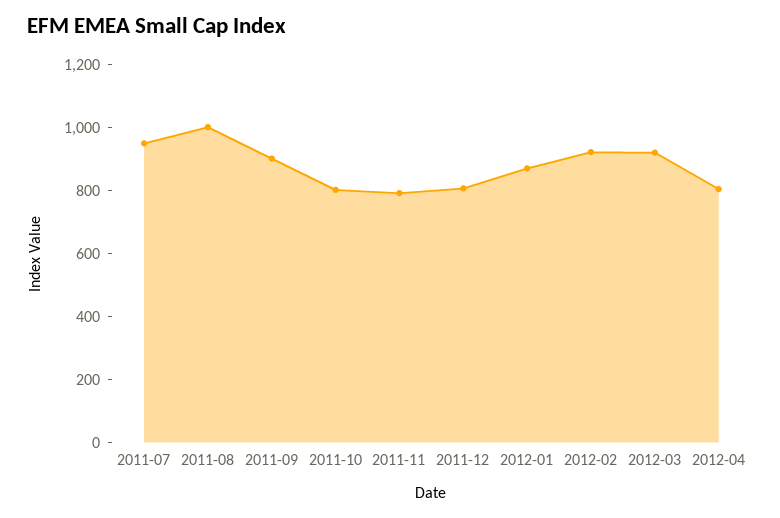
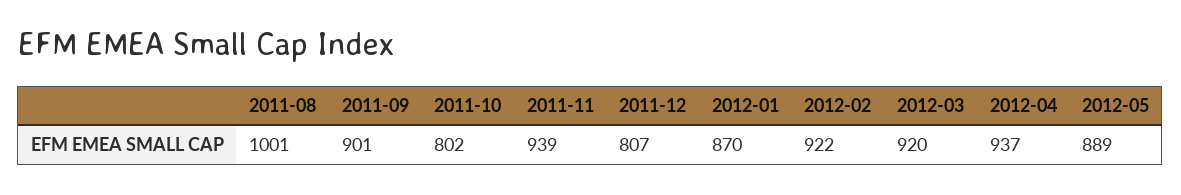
2011-07: 950 -> none
2011-11: 800 -> 939
2012-04: 800 -> 937
2012-05: none -> 889

